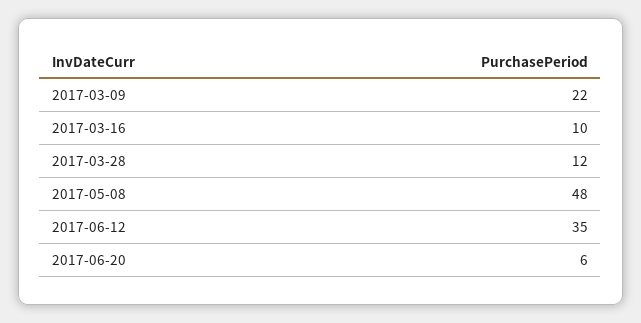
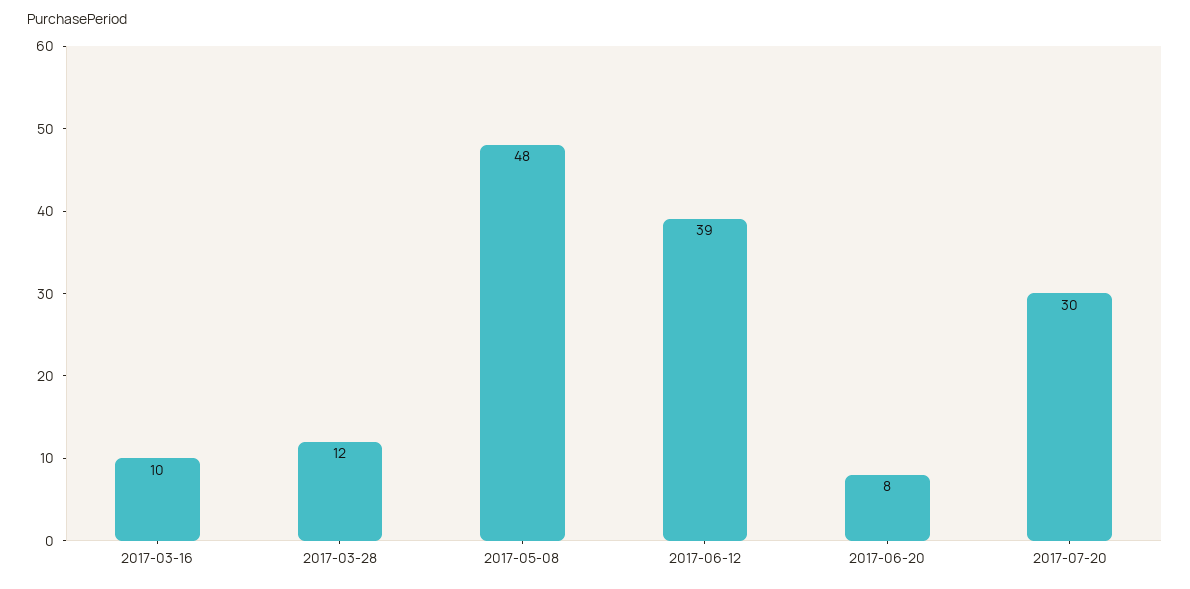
2017-03-09: 22 -> none
2017-06-12: 35 -> 39
2017-06-20: 6 -> 8
2017-07-20: none -> 30

